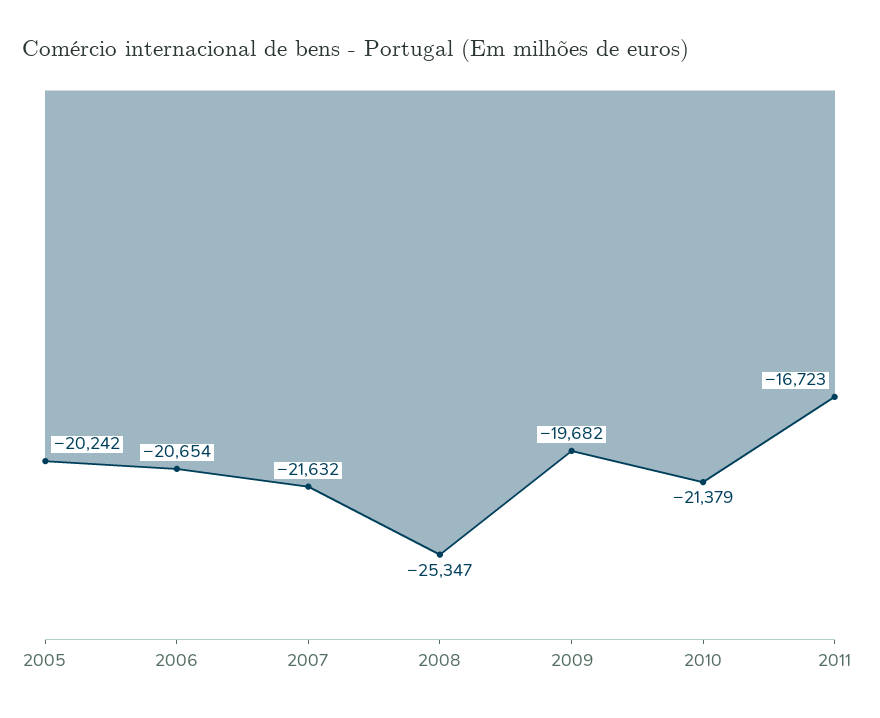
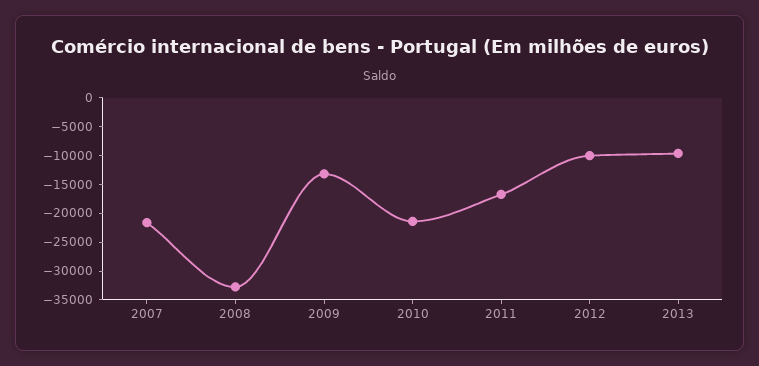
2005: -20242 -> none
2006: -20654 -> none
2008: -25347 -> -32500
2009: -19682 -> -12500
2012: none -> -10000
2013: none -> -10000

